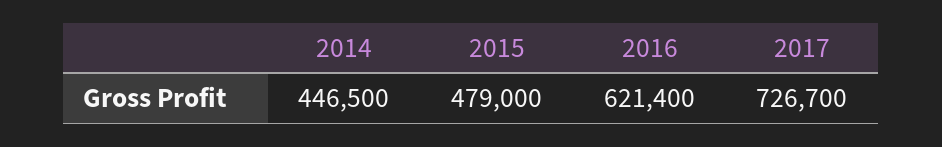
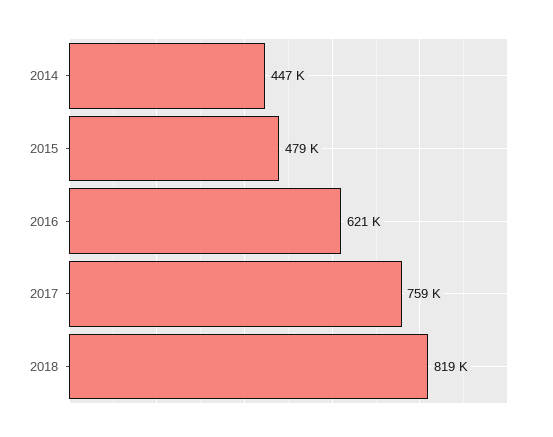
2017: 726700 -> 759000
2018: none -> 819000

